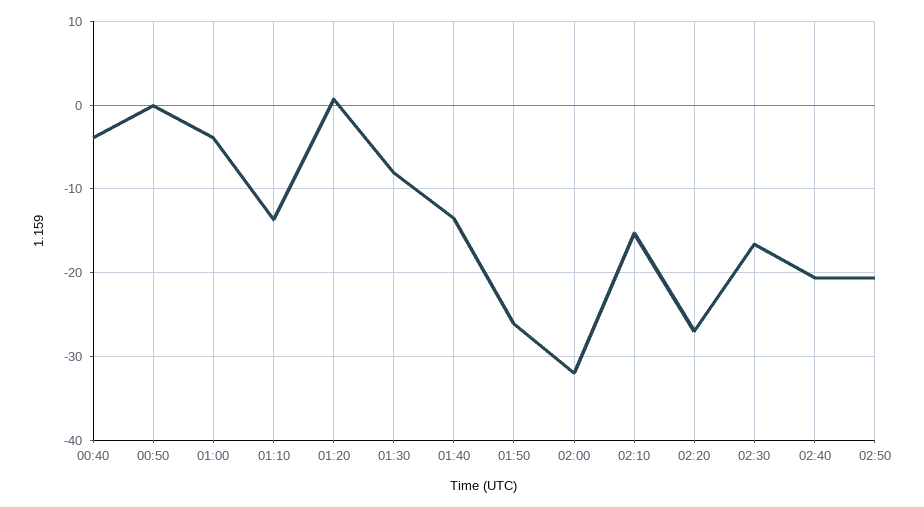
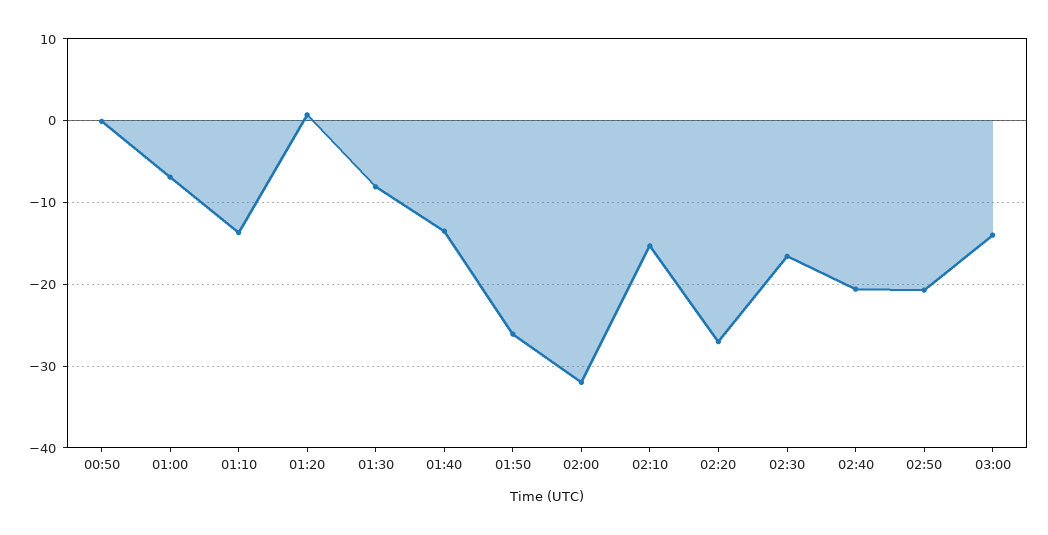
00:40: -4 -> none
01:00: -4 -> -7
03:00: none -> -14

